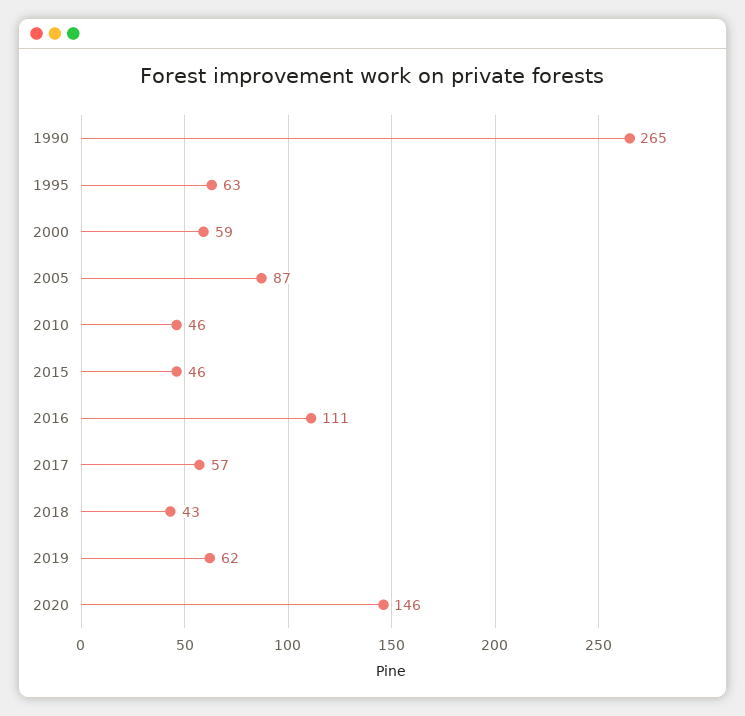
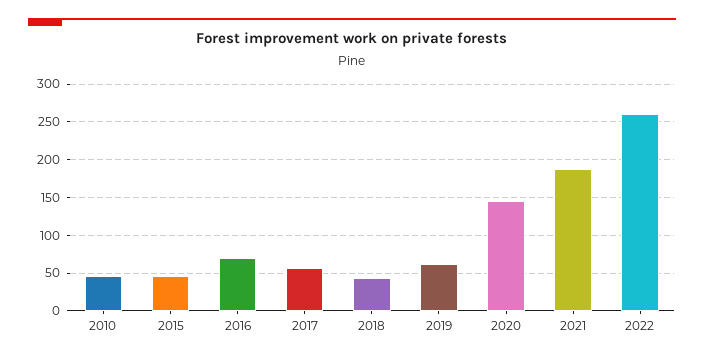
1990: 265 -> none
1995: 63 -> none
2000: 59 -> none
2005: 87 -> none
2016: 111 -> 70
2021: none -> 190
2022: none -> 260

